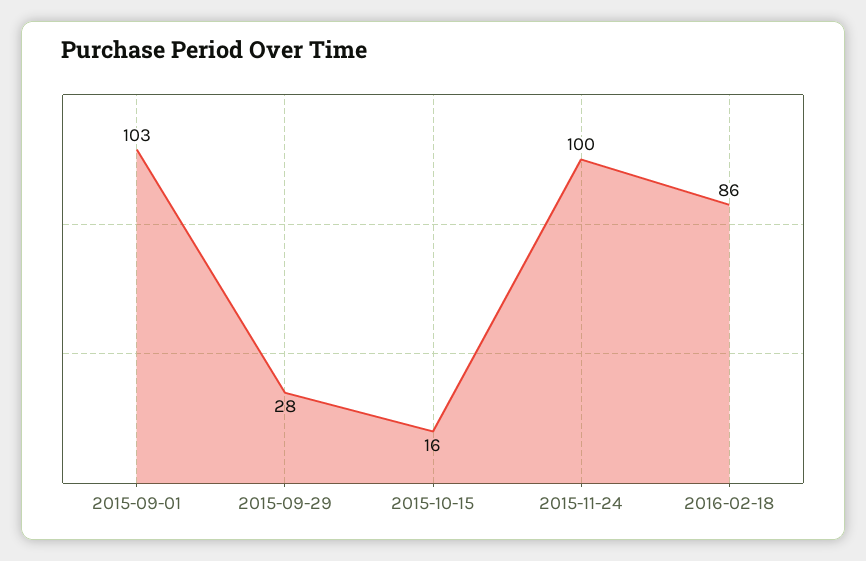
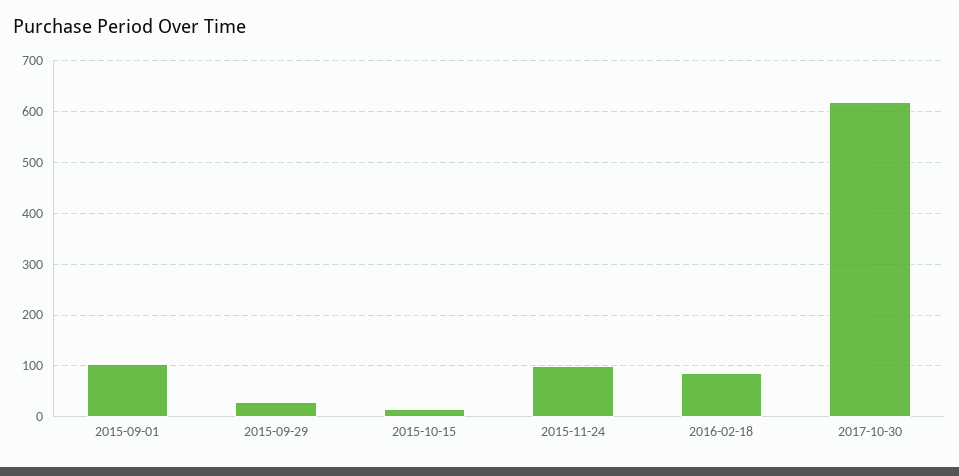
2017-10-30: none -> 620

